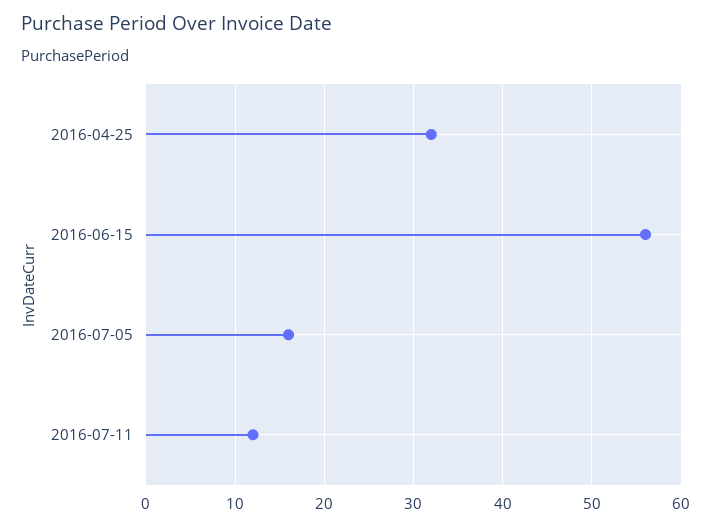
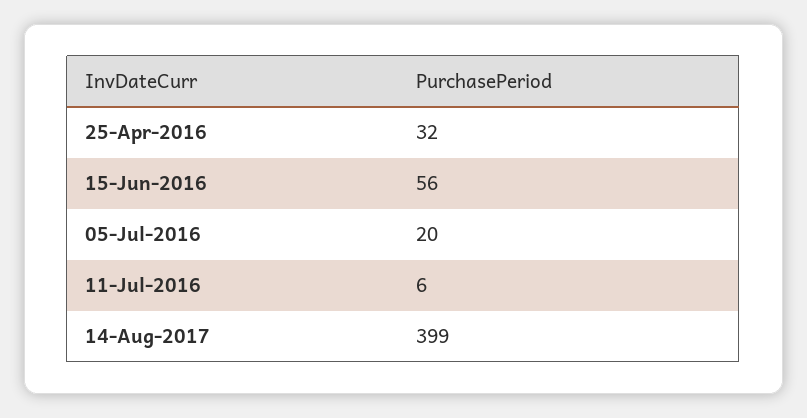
2016-07-05: 16 -> 20
2016-07-11: 12 -> 6
14-Aug-2017: none -> 399

